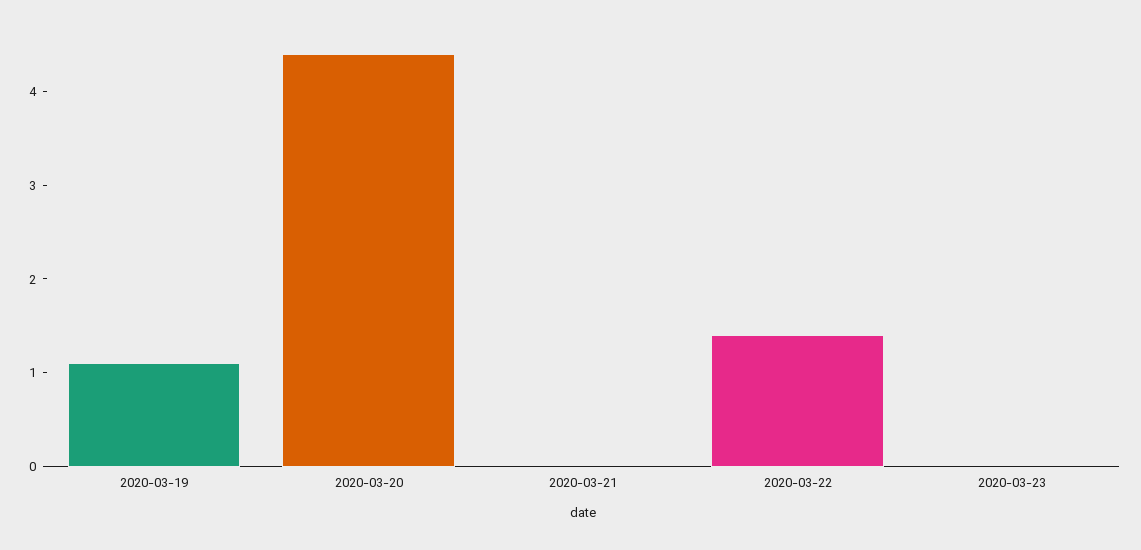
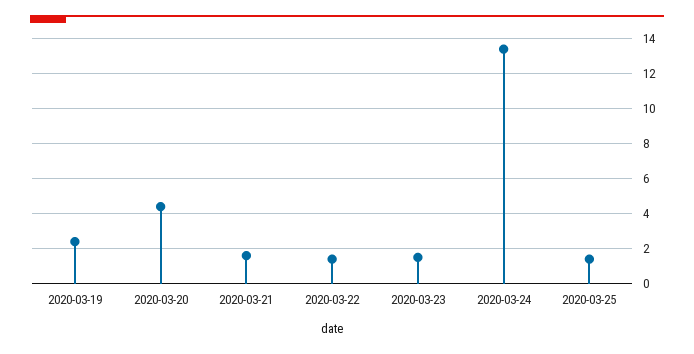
2020-03-19: 1.1 -> 2.5
2020-03-21: 0 -> 1.5
2020-03-23: 0 -> 1.5
2020-03-24: none -> 13.5
2020-03-25: none -> 1.5

